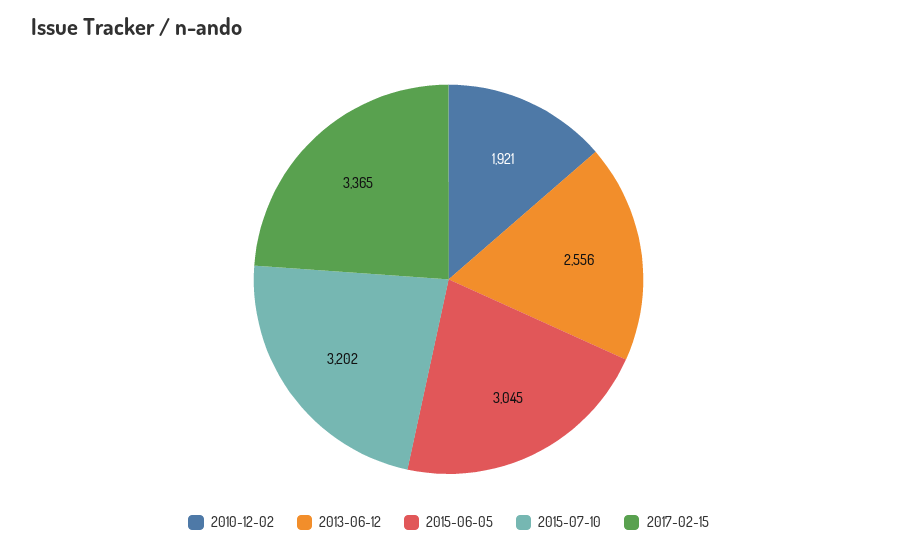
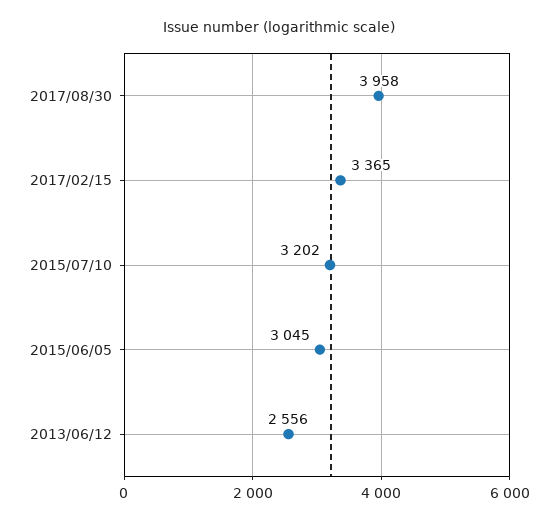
2010-12-02: 1921 -> none
2017/08/30: none -> 3958

